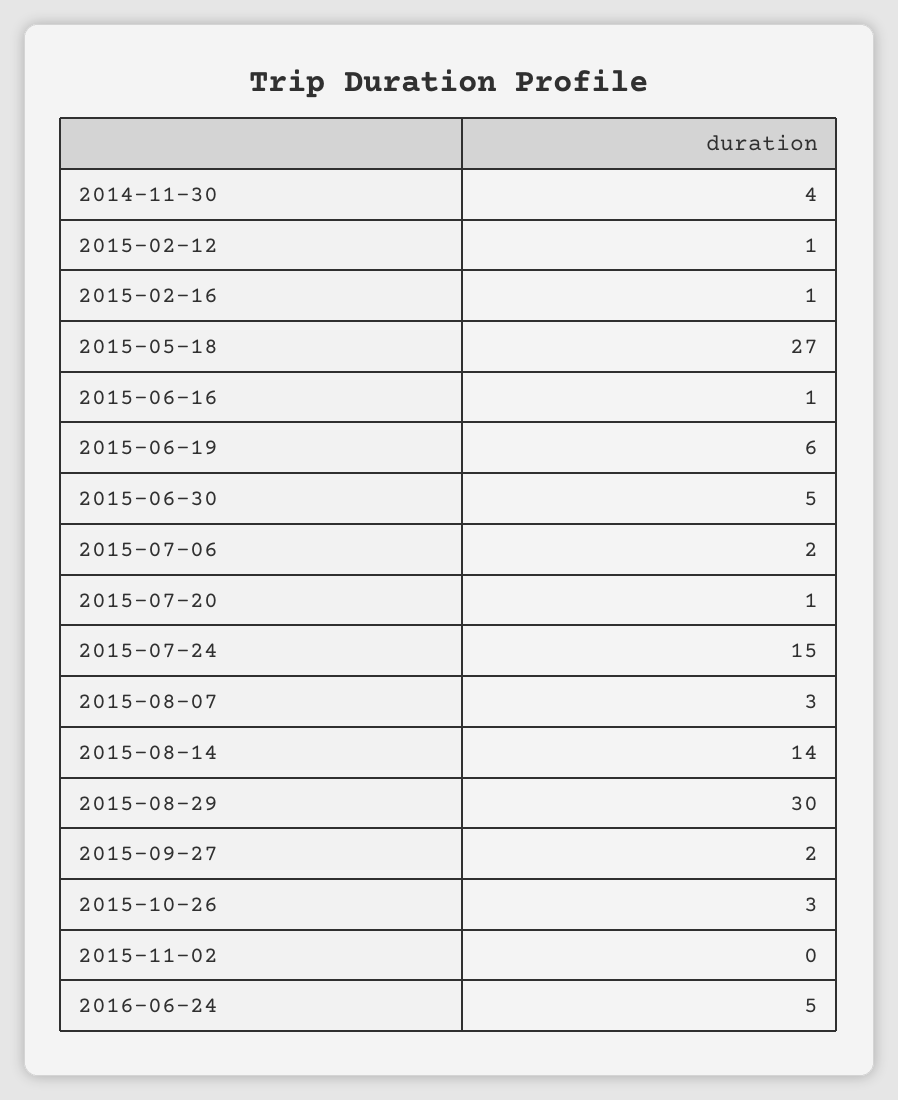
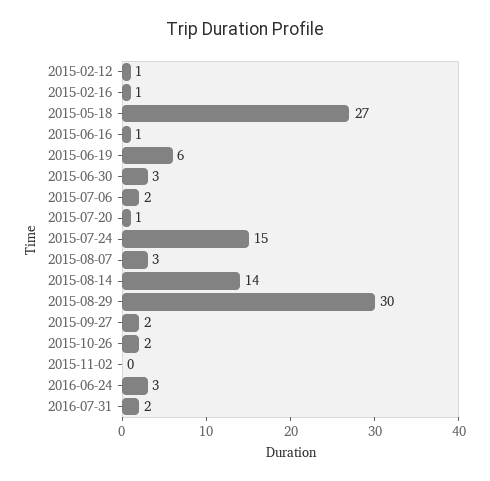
2014-11-30: 4 -> none
2015-06-30: 5 -> 3
2015-10-26: 3 -> 2
2016-06-24: 5 -> 3
2016-07-31: none -> 2

